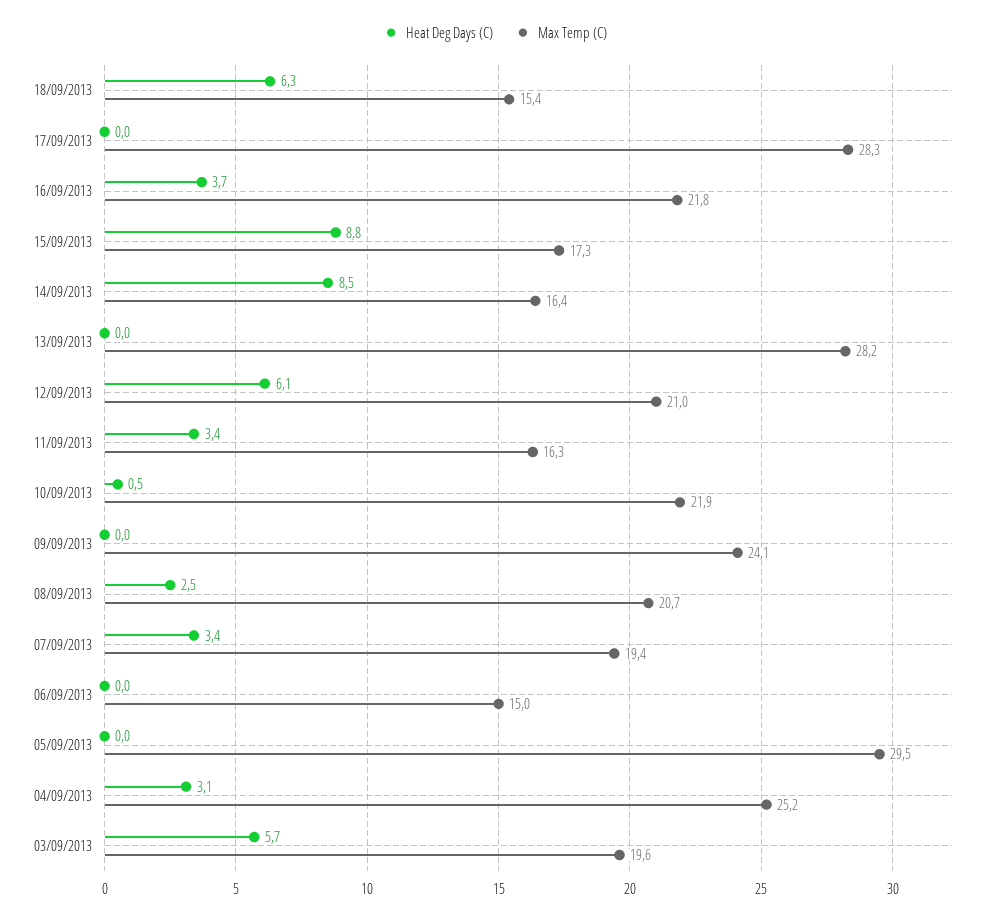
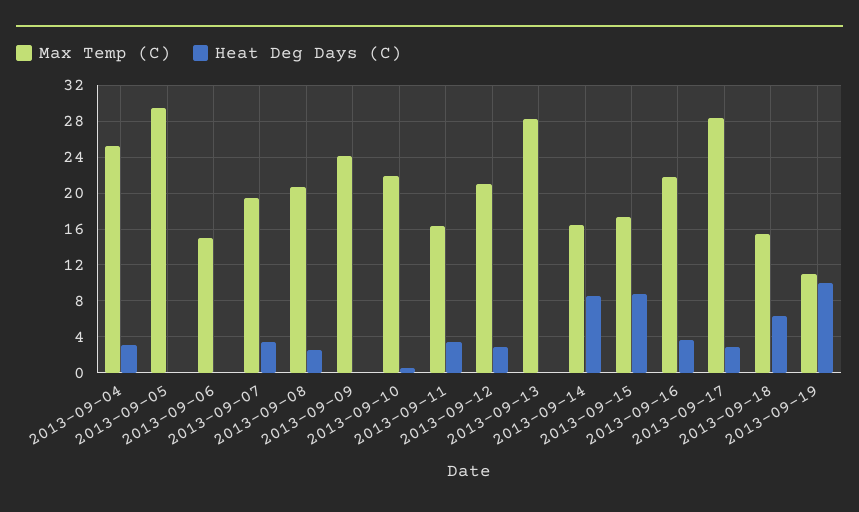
Heat Deg Days (C), 17/09/2013: 0 -> 3
Heat Deg Days (C), 12/09/2013: 6.1 -> 3
Heat Deg Days (C), 03/09/2013: 5.7 -> none
Max Temp (C), 03/09/2013: 19.6 -> none
Max Temp (C), 2013-09-19: none -> 11
Heat Deg Days (C), 2013-09-19: none -> 10

